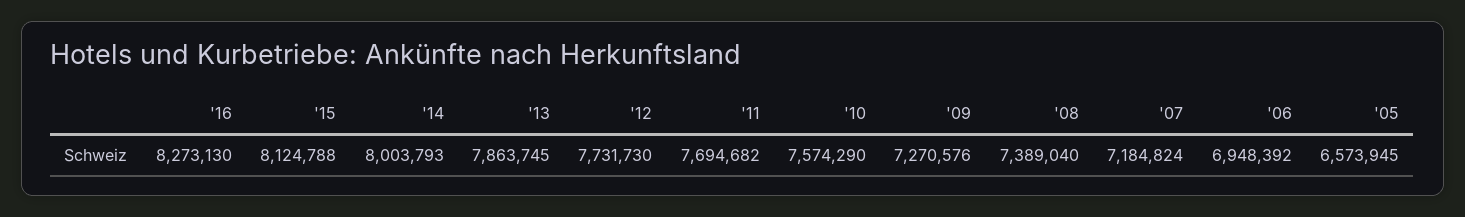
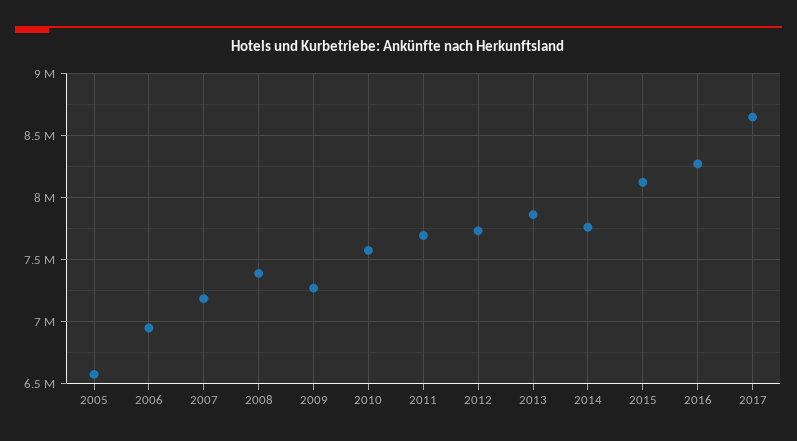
'14: 8003793 -> 7750000
2017: none -> 8650000

